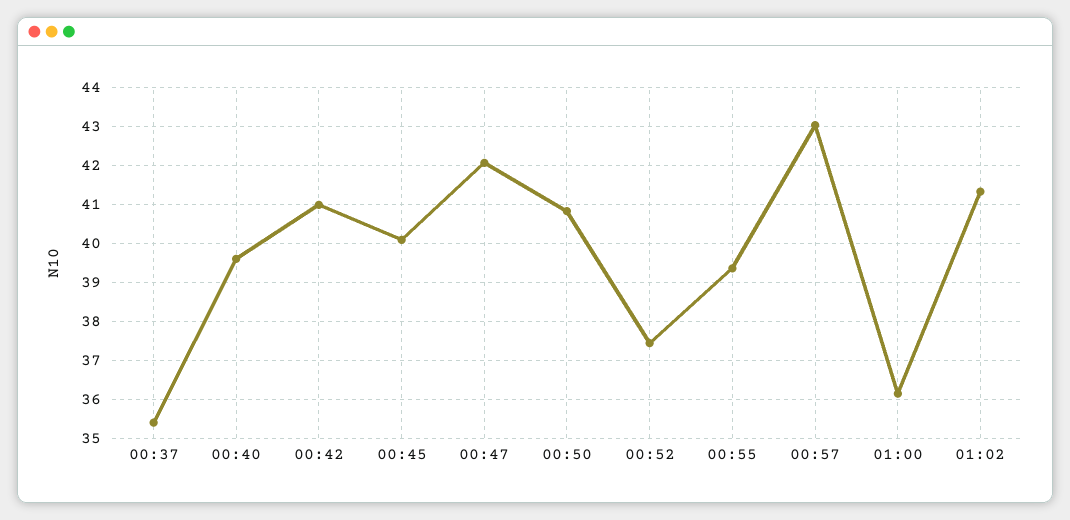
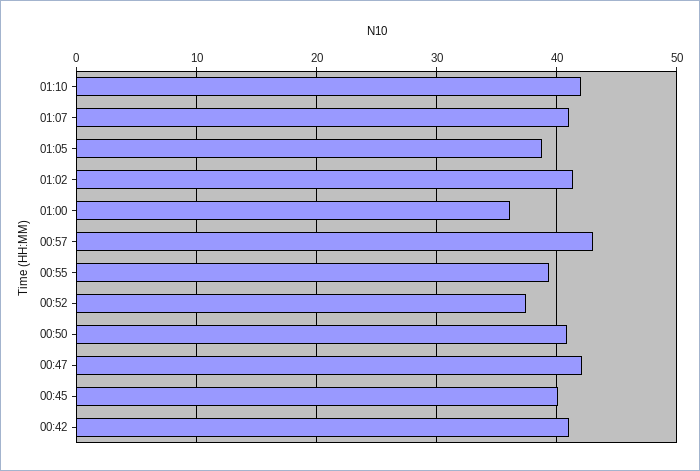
00:37: 35.4 -> none
00:40: 39.6 -> none
01:10: none -> 42
01:07: none -> 41
01:05: none -> 39

